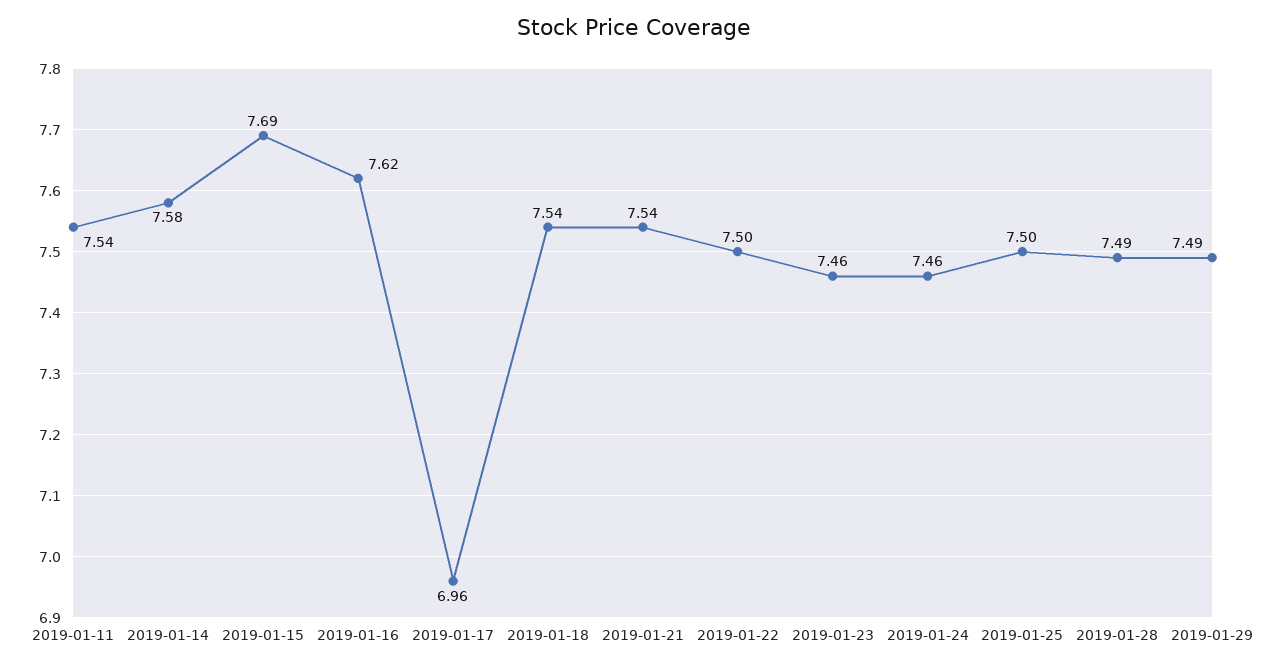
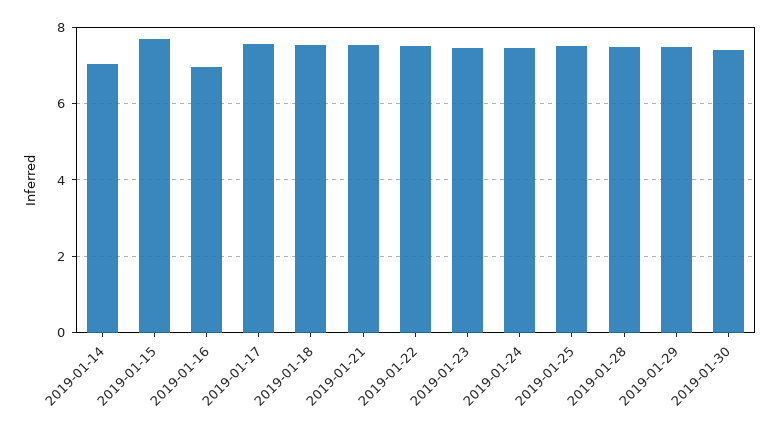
2019-01-11: 7.54 -> none
2019-01-14: 7.58 -> 7
2019-01-16: 7.62 -> 7
2019-01-17: 6.96 -> 7.6
2019-01-30: none -> 7.4

